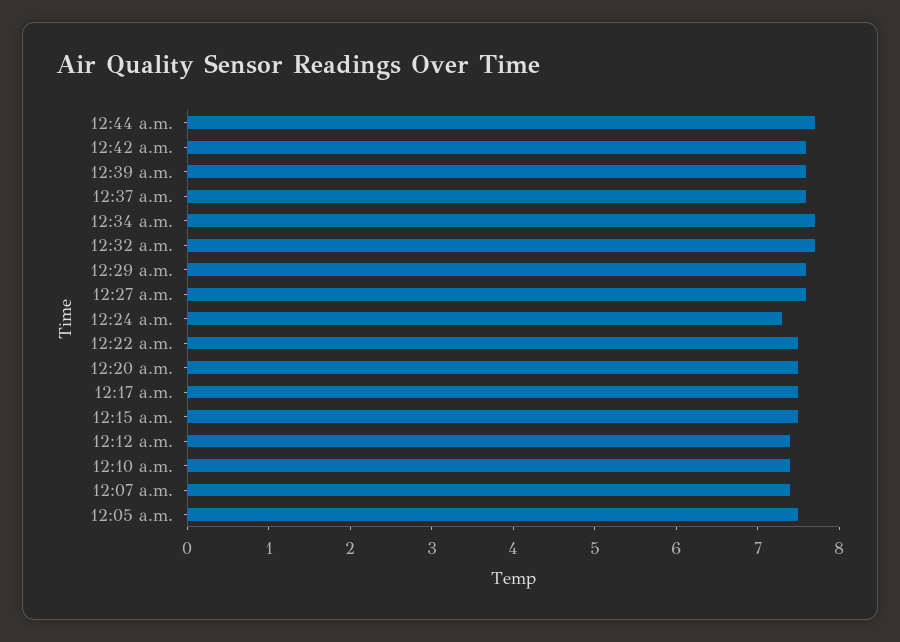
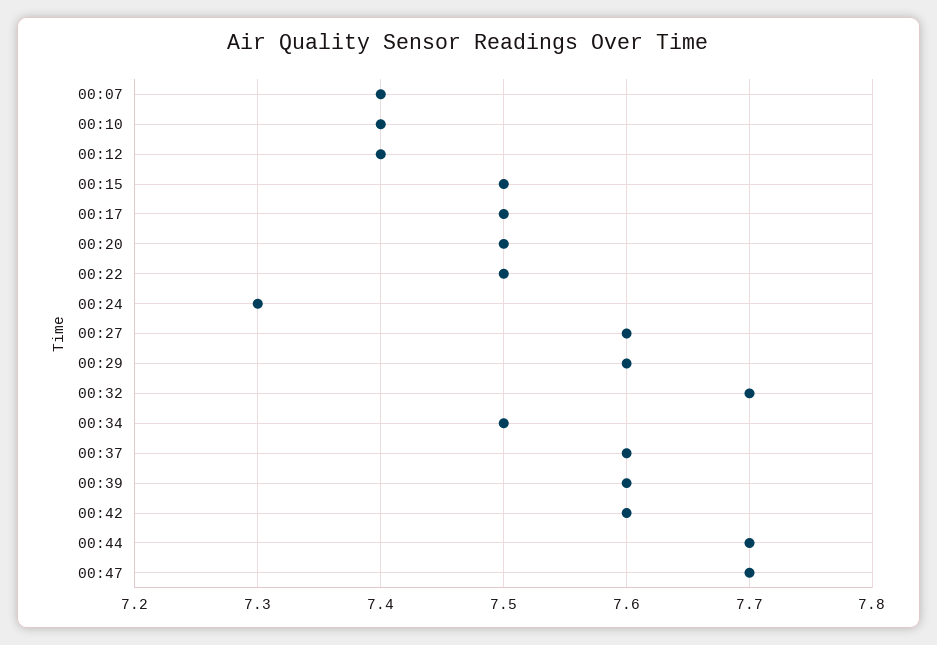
12:34 a.m.: 7.7 -> 7.5
12:05 a.m.: 7.5 -> none
00:47: none -> 7.7

